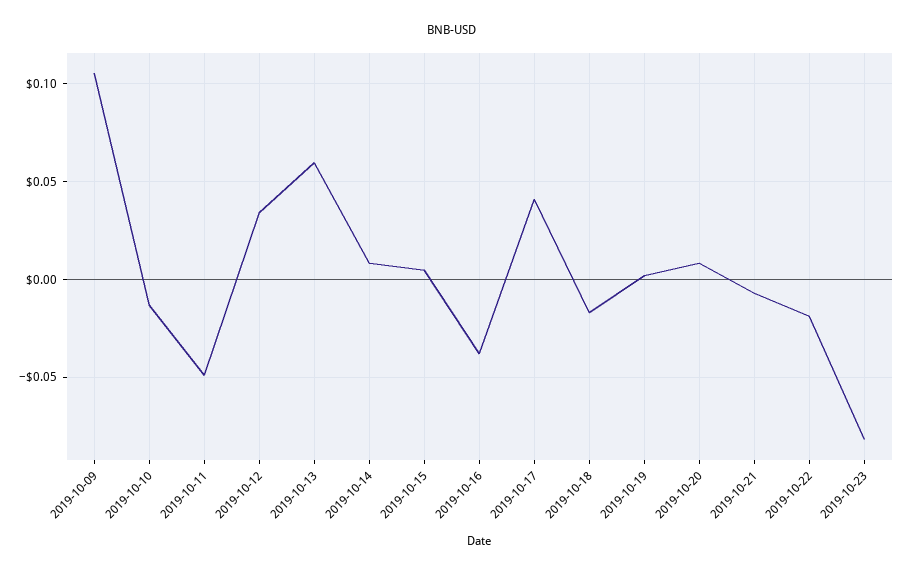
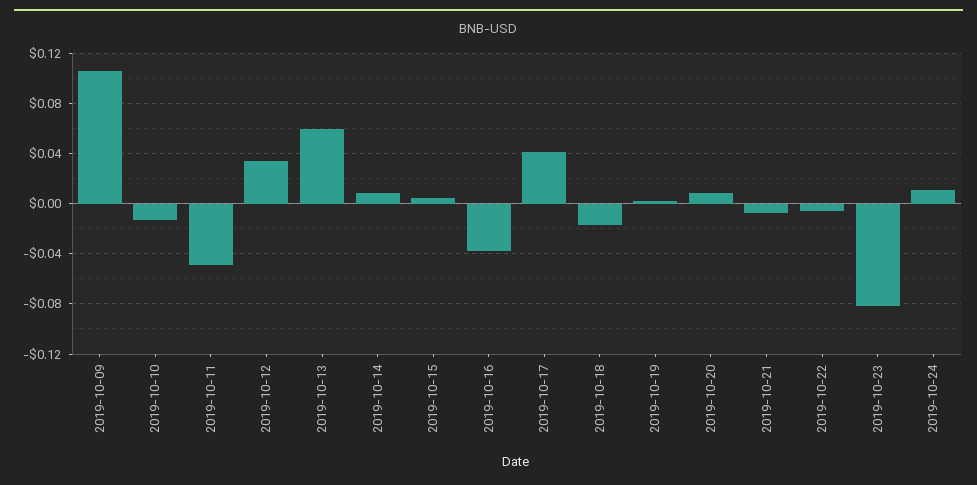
2019-10-22: -0.02 -> -0.005
2019-10-24: none -> 0.01

